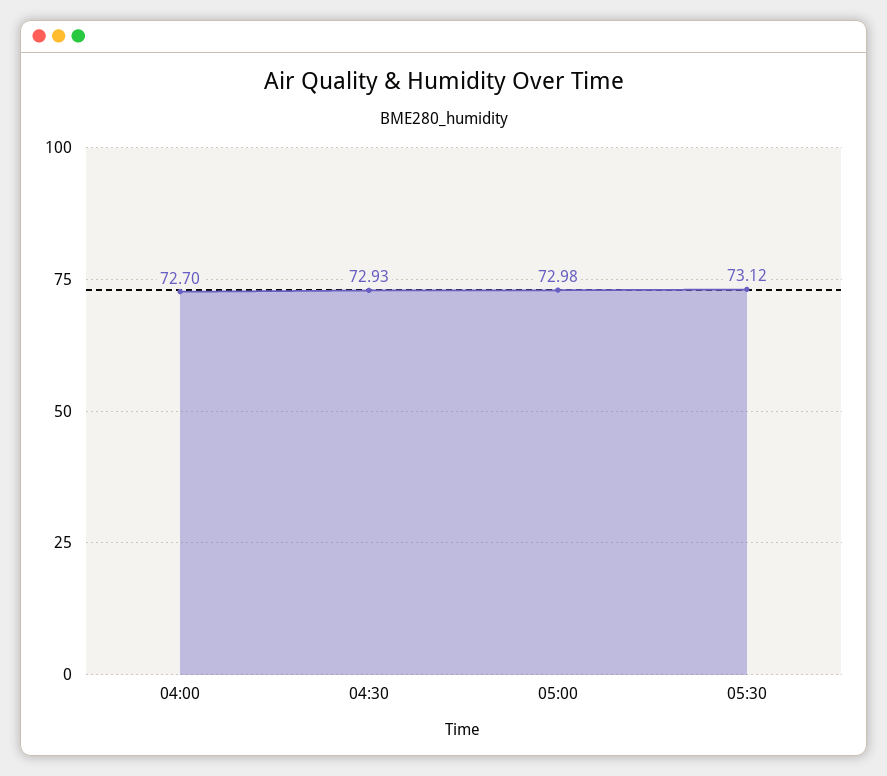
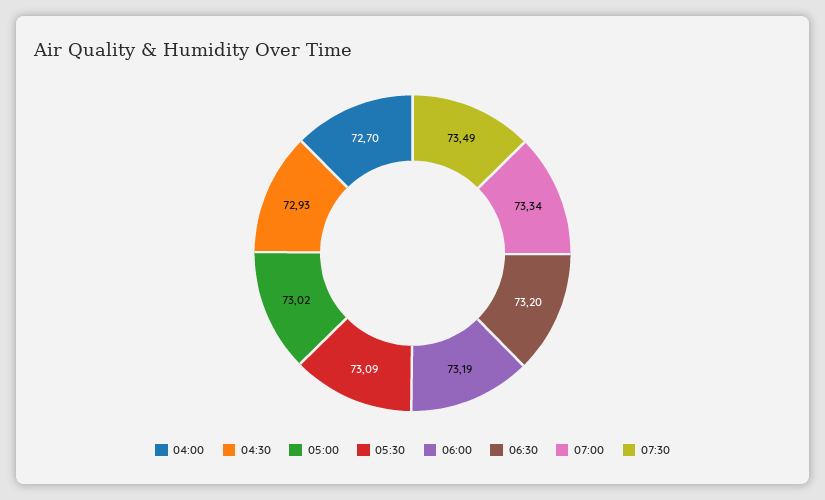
05:00: 72.98 -> 73.02
05:30: 73.12 -> 73.09
06:00: none -> 73.19
06:30: none -> 73.2
07:00: none -> 73.34
07:30: none -> 73.49

